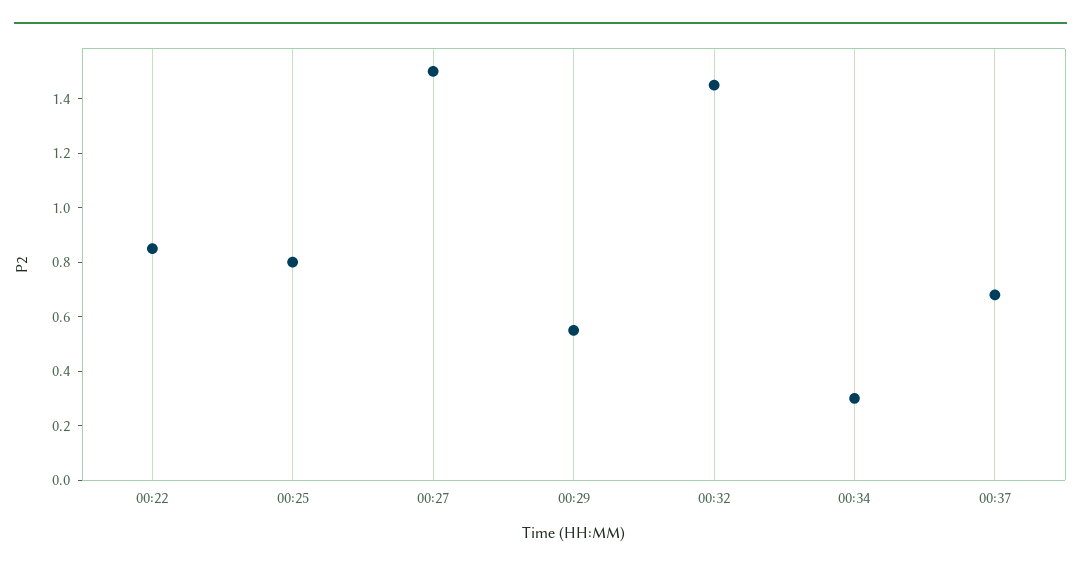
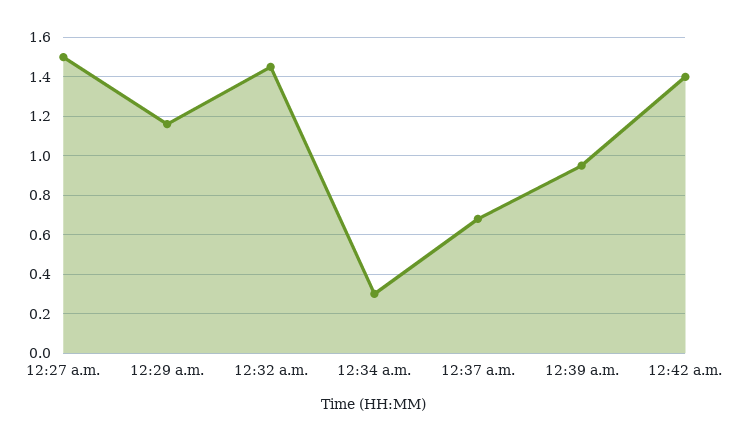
00:22: 0.85 -> none
00:25: 0.8 -> none
00:29: 0.55 -> 1.15
12:39 a.m.: none -> 0.95
12:42 a.m.: none -> 1.4

